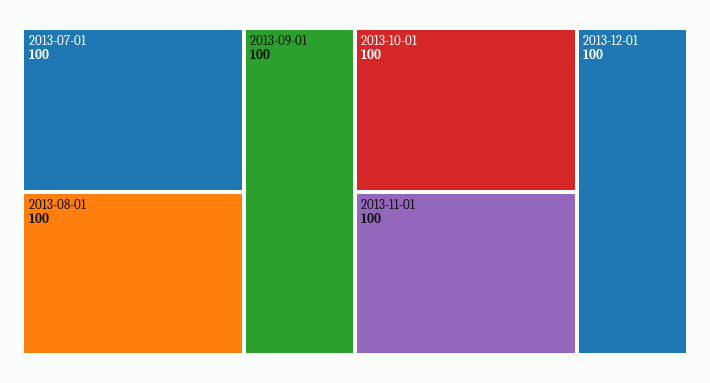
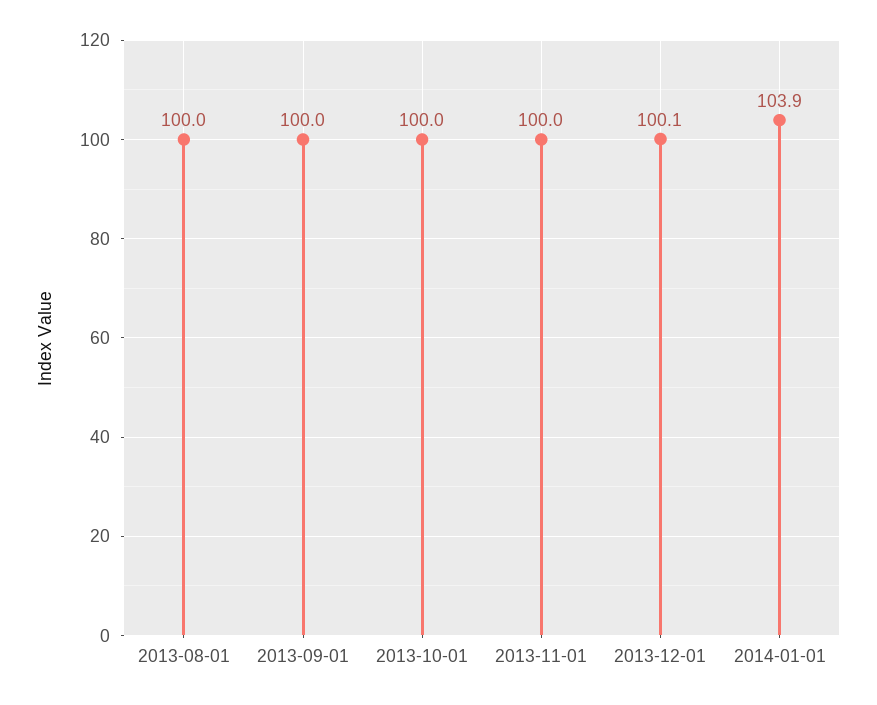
2013-07-01: 100 -> none
2013-12-01: 100 -> 100.1
2014-01-01: none -> 103.9

